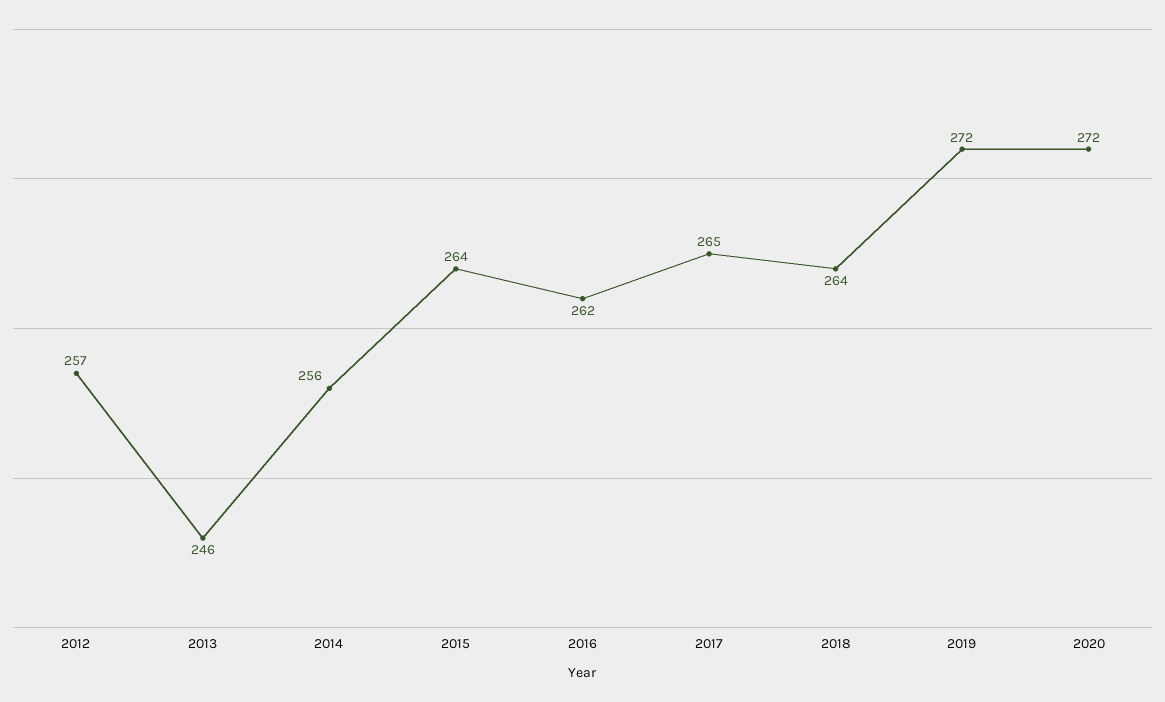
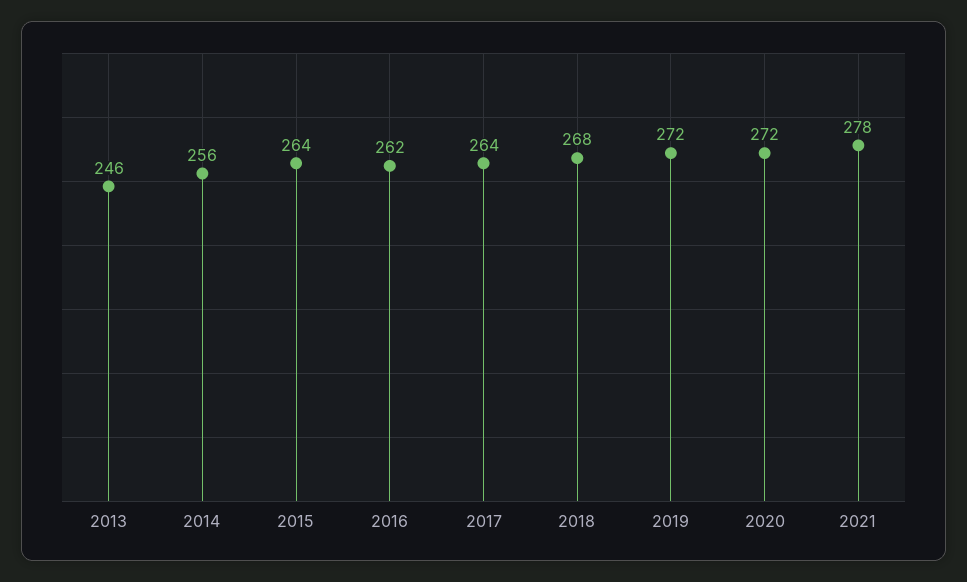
2012: 257 -> none
2017: 265 -> 264
2018: 264 -> 268
2021: none -> 278

